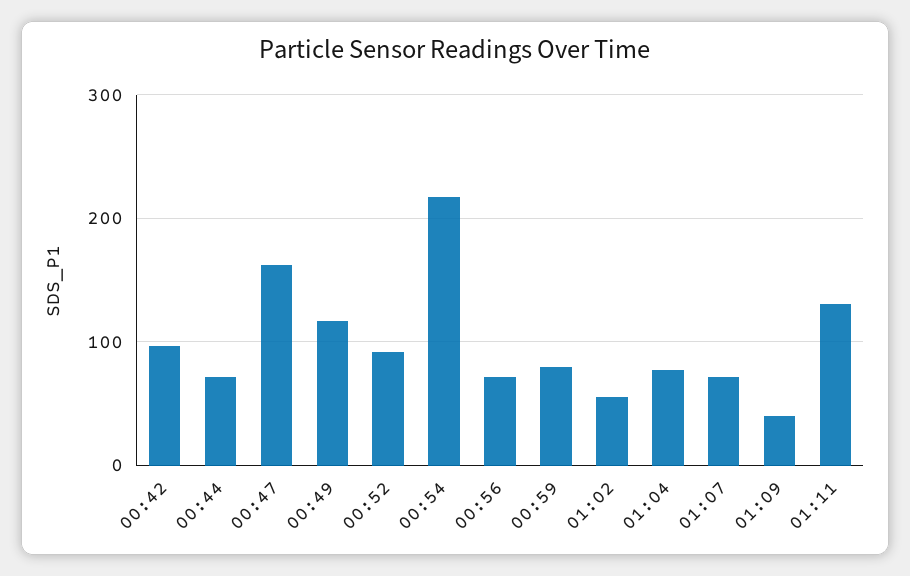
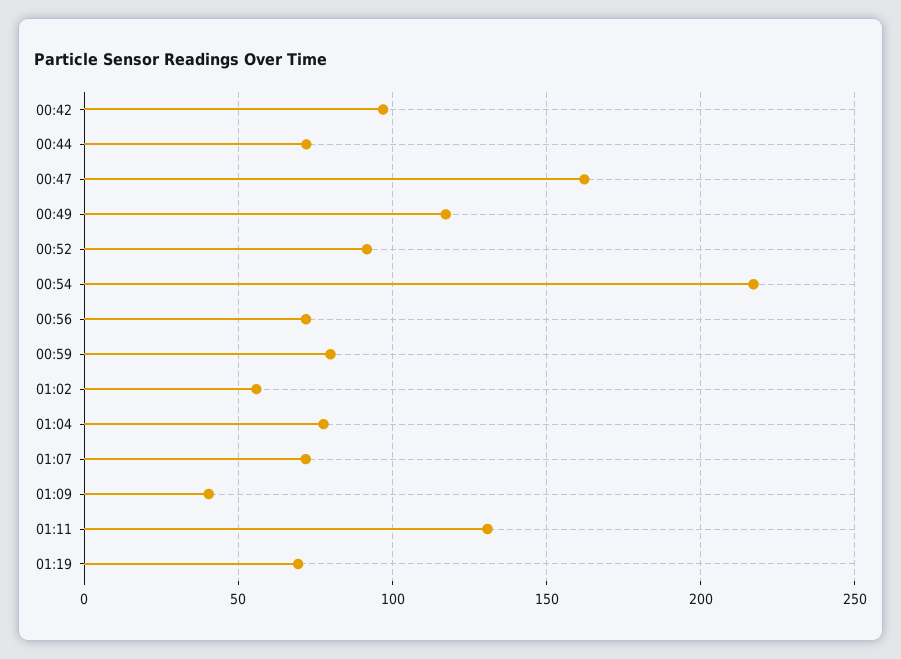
01:19: none -> 70

